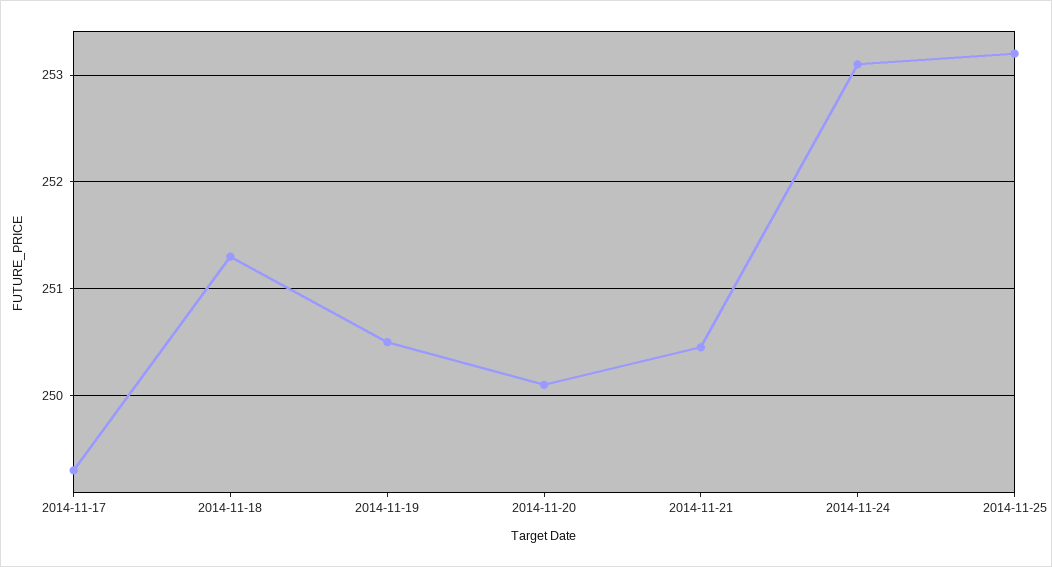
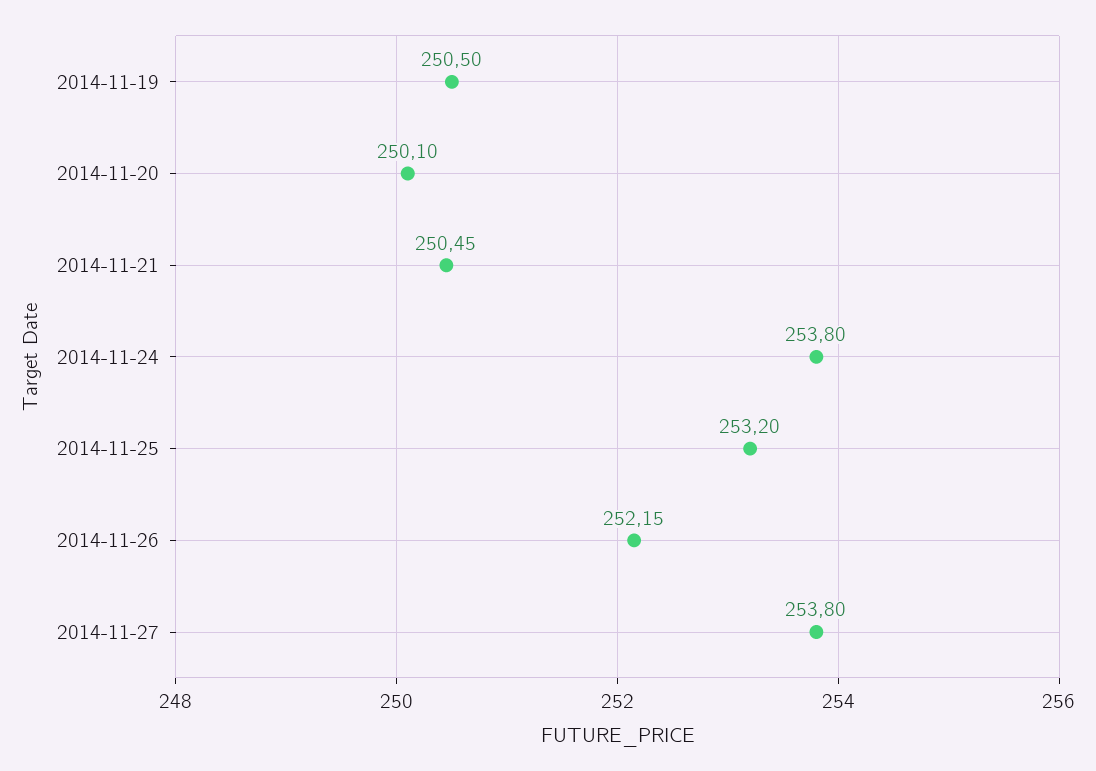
2014-11-17: 249.3 -> none
2014-11-18: 251.3 -> none
2014-11-24: 253.1 -> 253.8
2014-11-26: none -> 252.15
2014-11-27: none -> 253.8

